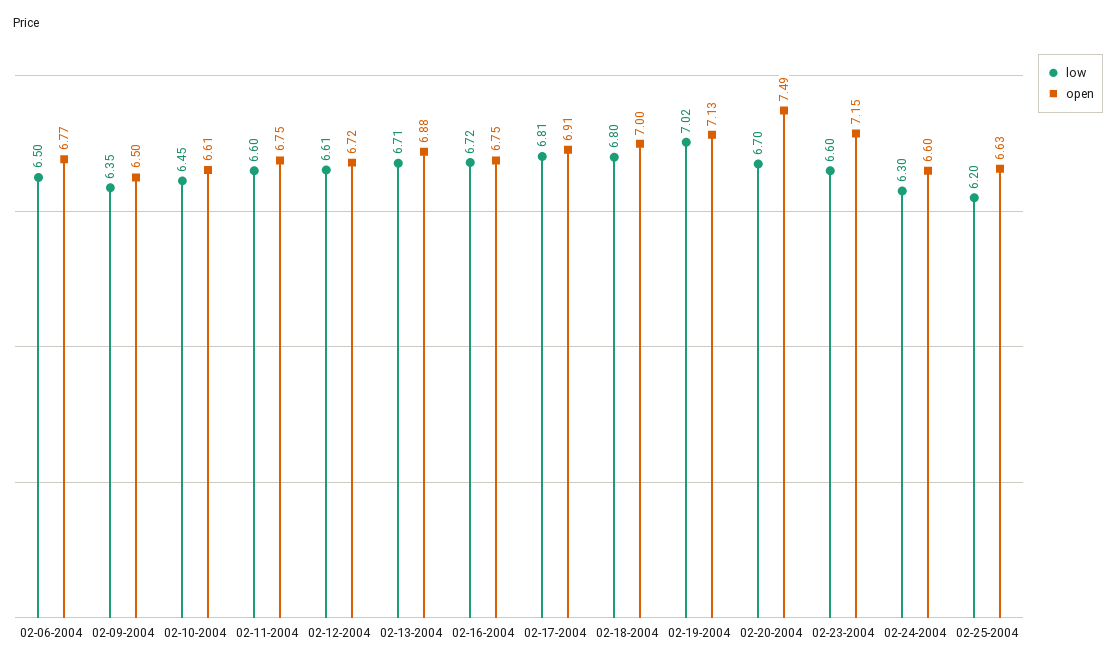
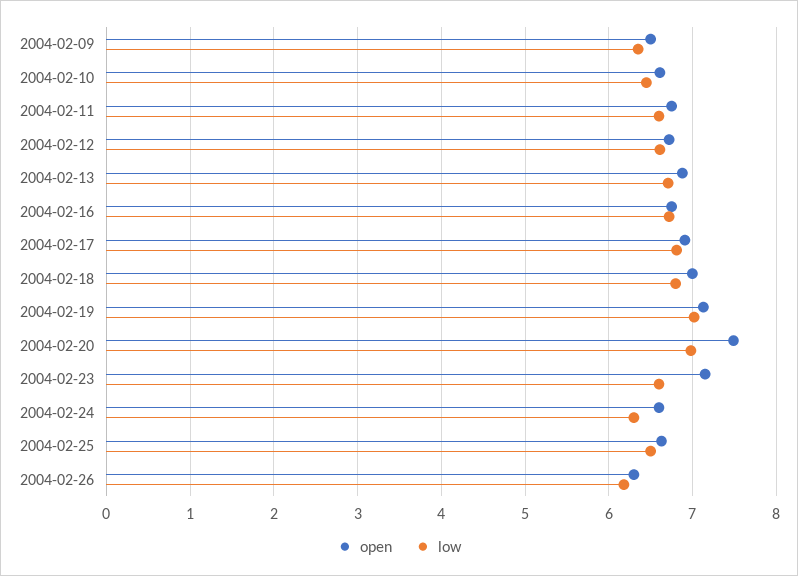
low, 02-06-2004: 6.5 -> none
open, 02-06-2004: 6.77 -> none
low, 02-20-2004: 6.7 -> 7
low, 02-25-2004: 6.2 -> 6.5
open, 2004-02-26: none -> 6.3
low, 2004-02-26: none -> 6.2

